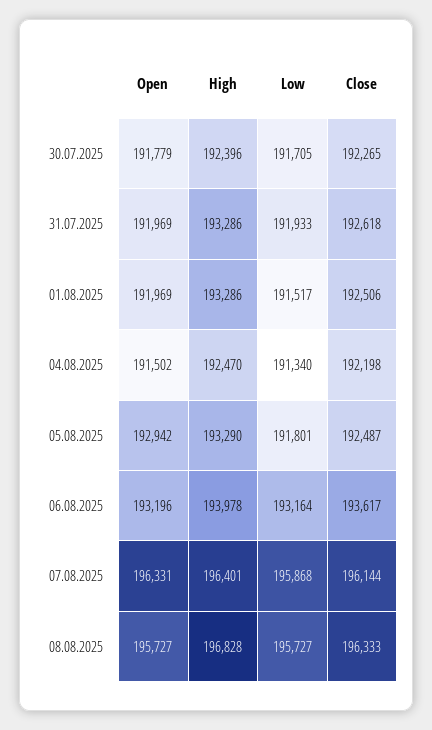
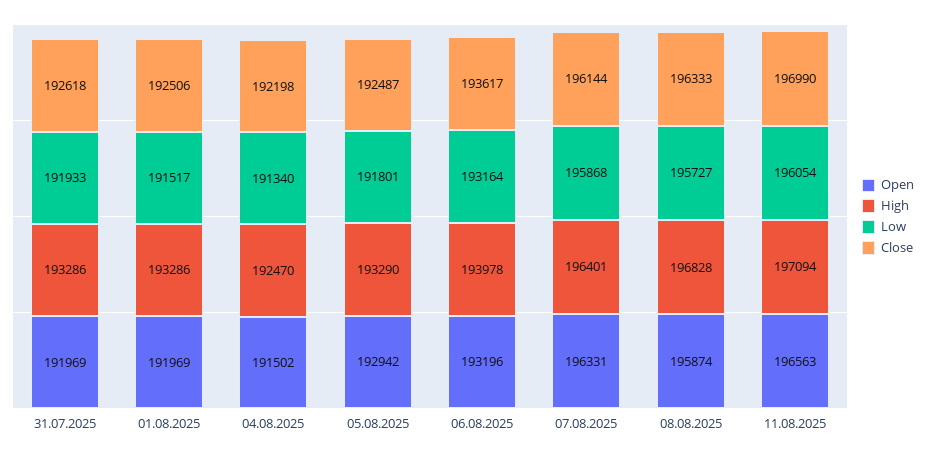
Open, 30.07.2025: 191779 -> none
High, 30.07.2025: 192396 -> none
Low, 30.07.2025: 191705 -> none
Close, 30.07.2025: 192265 -> none
Open, 08.08.2025: 195727 -> 195874
Open, 11.08.2025: none -> 196563
High, 11.08.2025: none -> 197094
Low, 11.08.2025: none -> 196054
Close, 11.08.2025: none -> 196990

